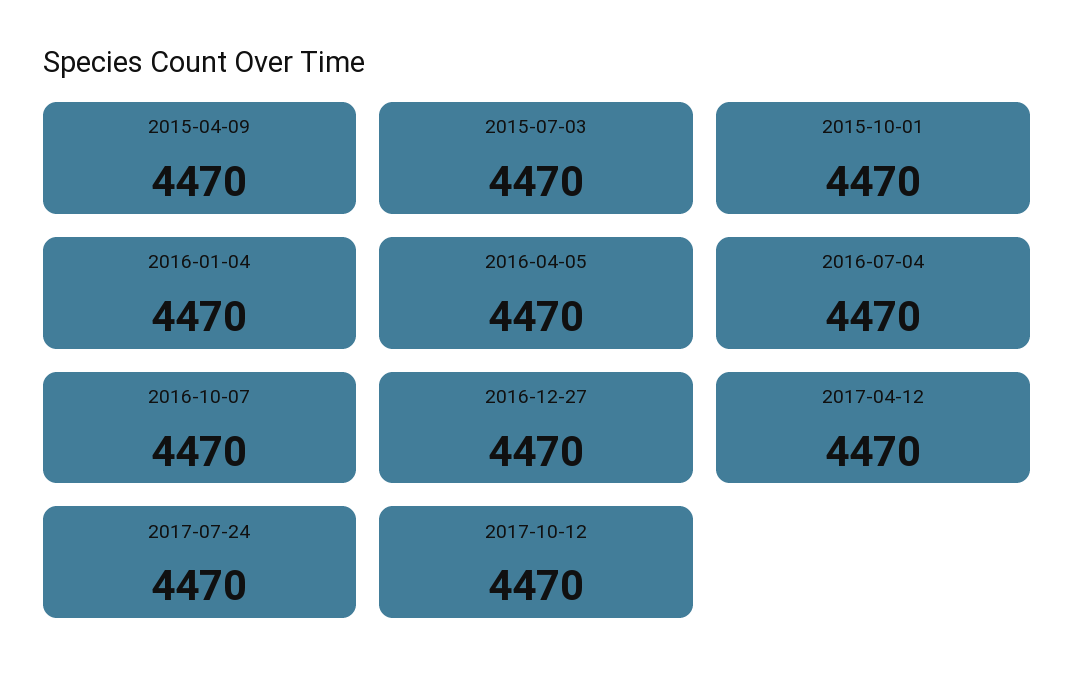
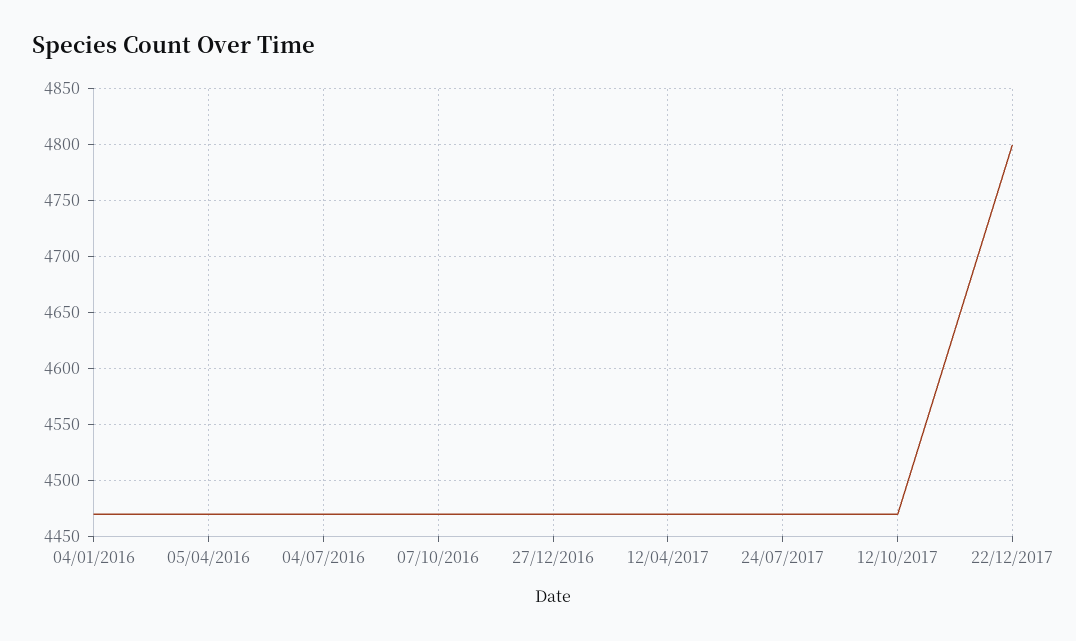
2015-04-09: 4470 -> none
2015-07-03: 4470 -> none
2015-10-01: 4470 -> none
22/12/2017: none -> 4800

